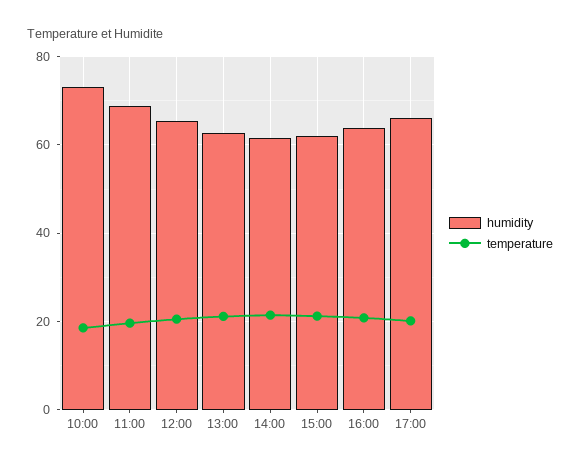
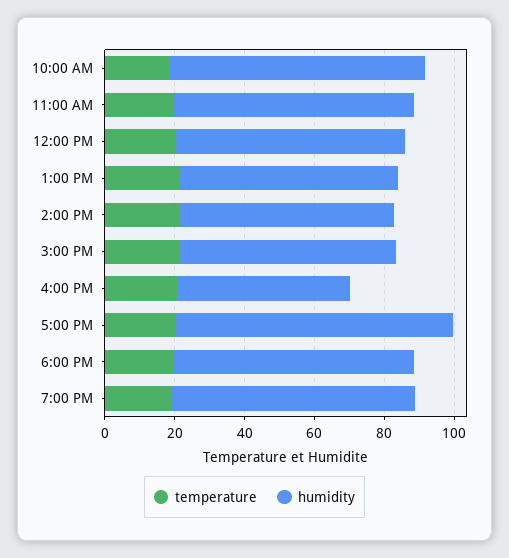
humidity, 16:00: 64 -> 50
humidity, 17:00: 66 -> 80
temperature, 6:00 PM: none -> 20
humidity, 6:00 PM: none -> 70
temperature, 7:00 PM: none -> 20
humidity, 7:00 PM: none -> 70

